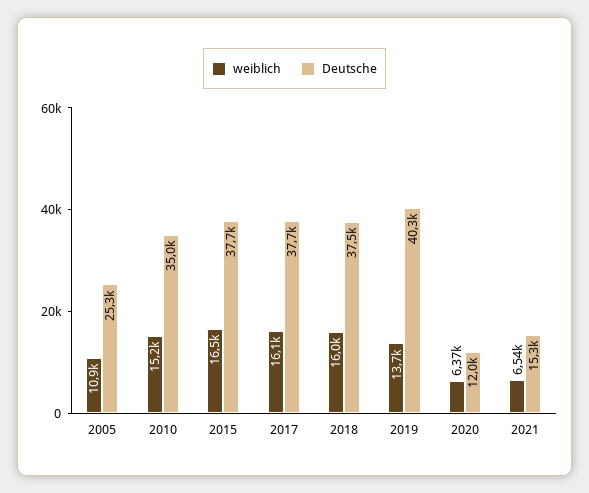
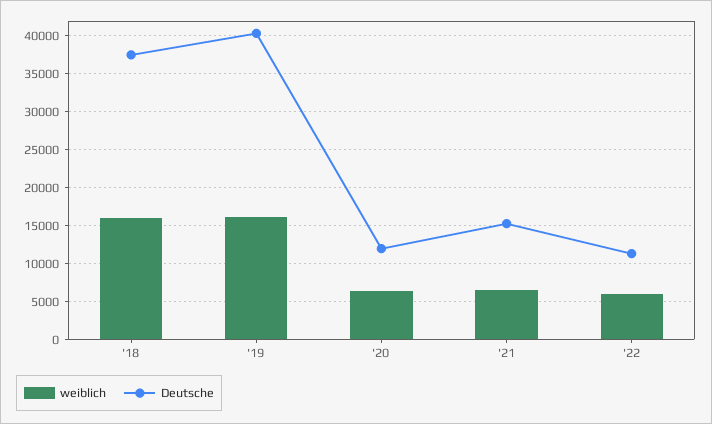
weiblich, 2005: 10900 -> none
Deutsche, 2005: 25300 -> none
weiblich, 2010: 15200 -> none
Deutsche, 2010: 35000 -> none
weiblich, 2015: 16500 -> none
Deutsche, 2015: 37700 -> none
weiblich, 2017: 16100 -> none
Deutsche, 2017: 37700 -> none
weiblich, 2019: 13700 -> 16000
weiblich, '22: none -> 6000
Deutsche, '22: none -> 11000

